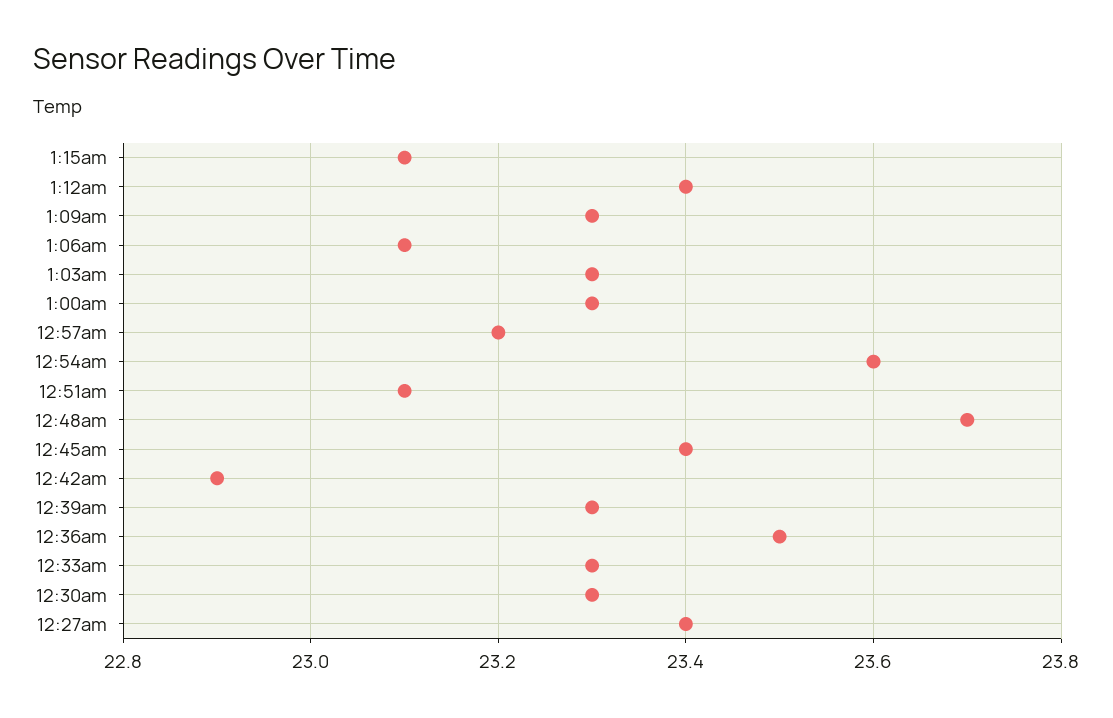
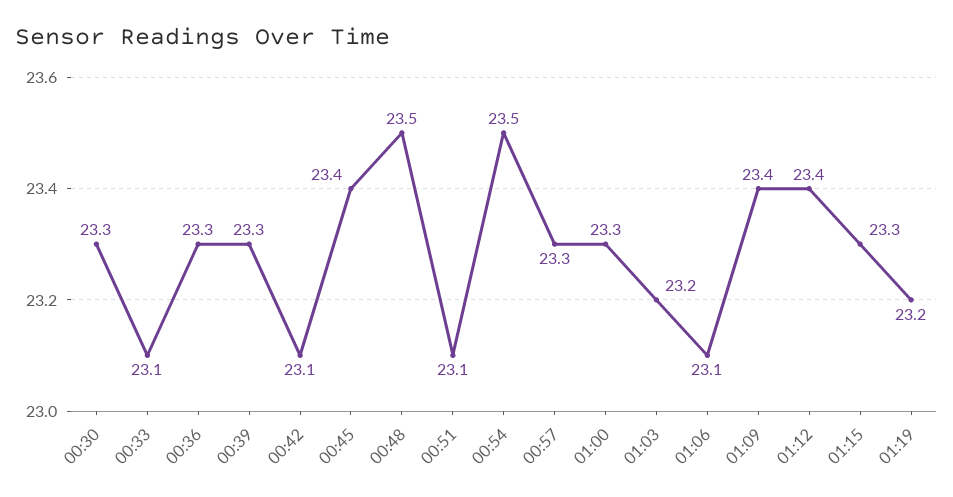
1:15am: 23.1 -> 23.3
1:09am: 23.3 -> 23.4
1:03am: 23.3 -> 23.2
12:57am: 23.2 -> 23.3
12:54am: 23.6 -> 23.5
12:48am: 23.7 -> 23.5
12:42am: 22.9 -> 23.1
12:36am: 23.5 -> 23.3
12:33am: 23.3 -> 23.1
12:27am: 23.4 -> none
01:19: none -> 23.2

